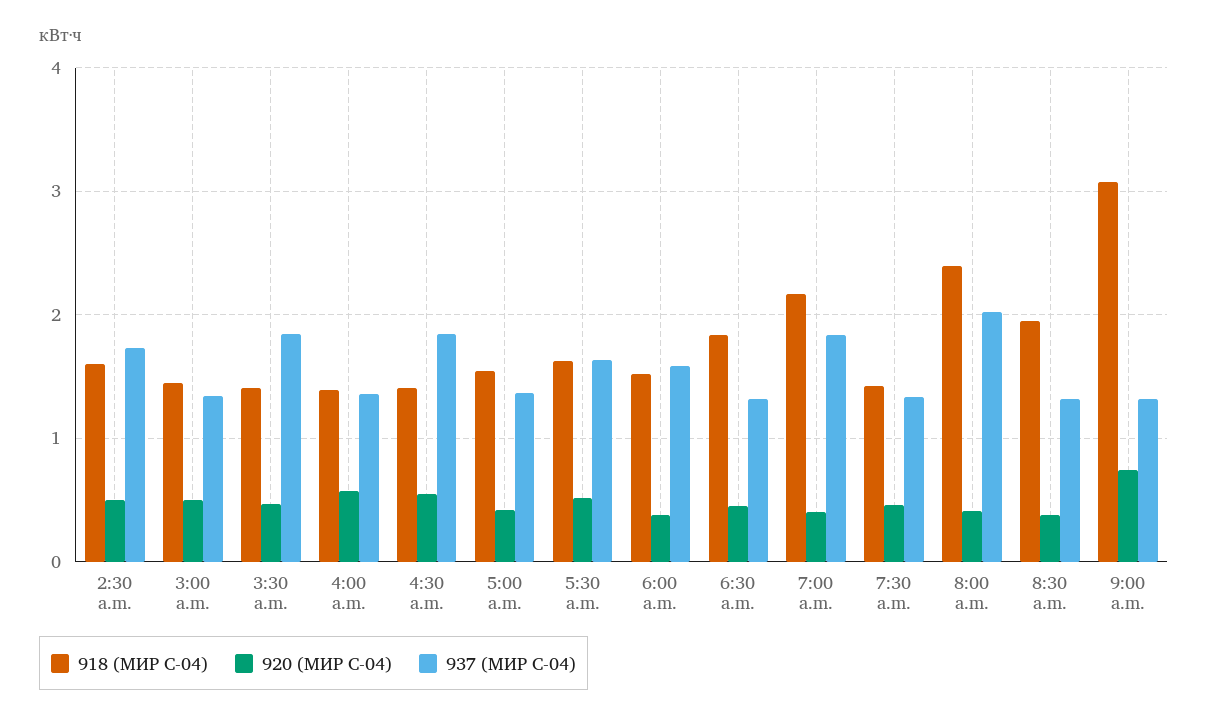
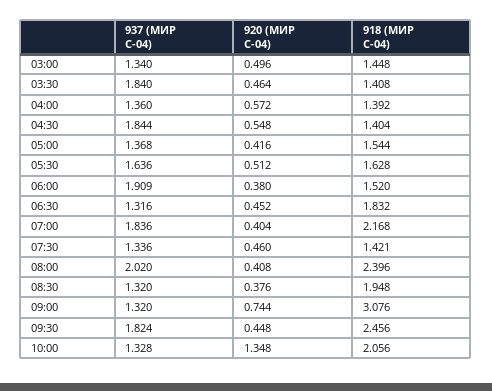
918 (МИР С-04), 2:30 a.m.: 1.6 -> none
920 (МИР С-04), 2:30 a.m.: 0.5 -> none
937 (МИР С-04), 2:30 a.m.: 1.7 -> none
937 (МИР С-04), 6:00 a.m.: 1.6 -> 1.909
937 (МИР С-04), 09:30: none -> 1.824
920 (МИР С-04), 09:30: none -> 0.448
918 (МИР С-04), 09:30: none -> 2.456
937 (МИР С-04), 10:00: none -> 1.328
920 (МИР С-04), 10:00: none -> 1.348
918 (МИР С-04), 10:00: none -> 2.056

